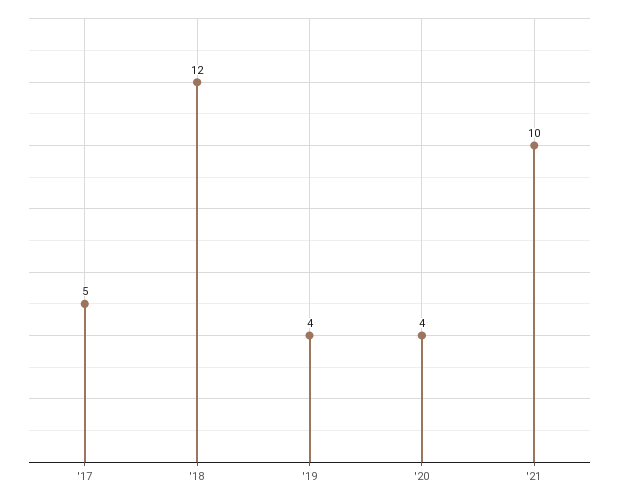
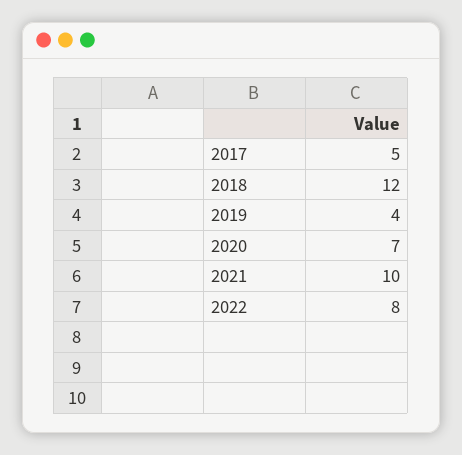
'20: 4 -> 7
2022: none -> 8

